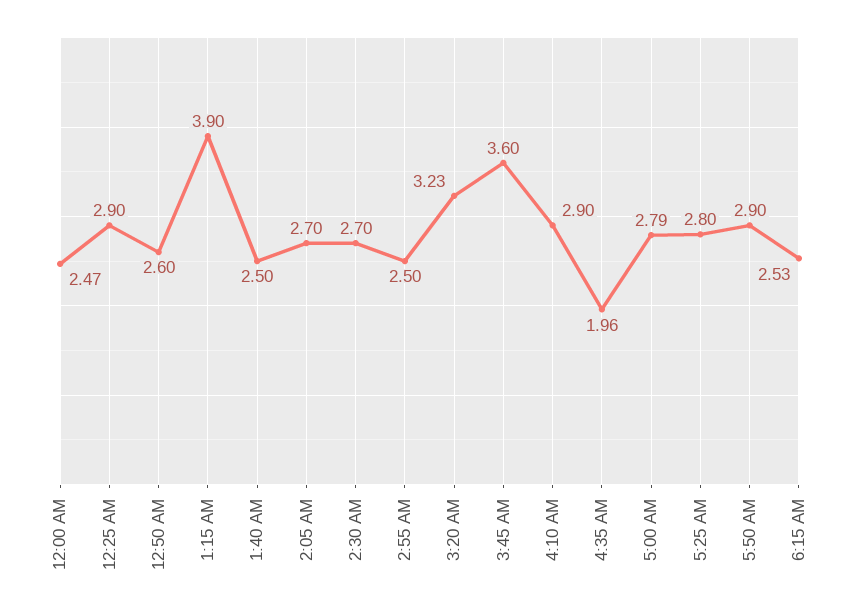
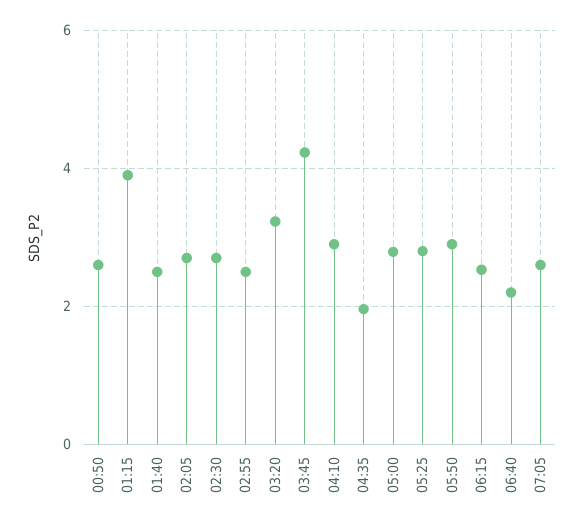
12:00 AM: 2.47 -> none
12:25 AM: 2.9 -> none
3:45 AM: 3.6 -> 4.2
06:40: none -> 2.2
07:05: none -> 2.6

